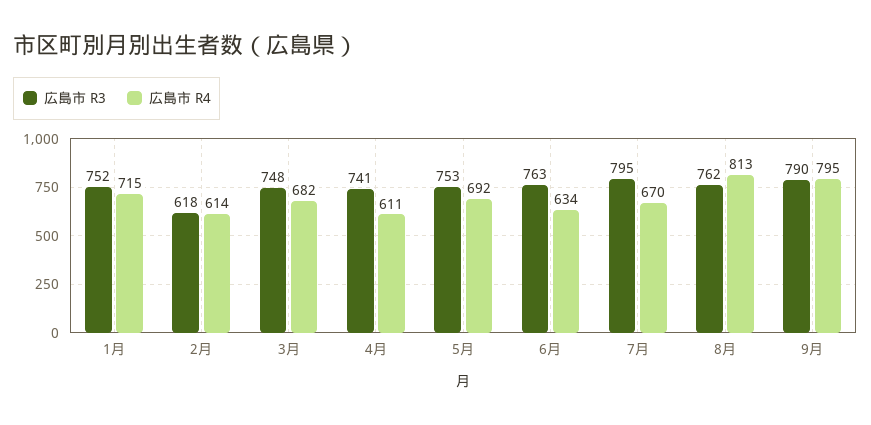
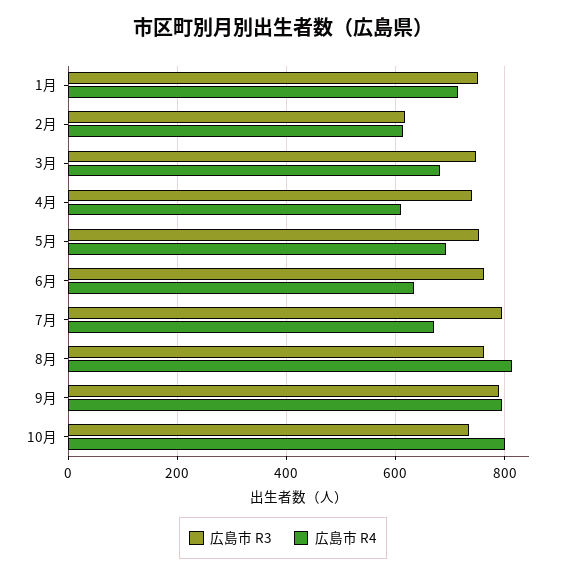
広島市 R3, 10月: none -> 740
広島市 R4, 10月: none -> 800

